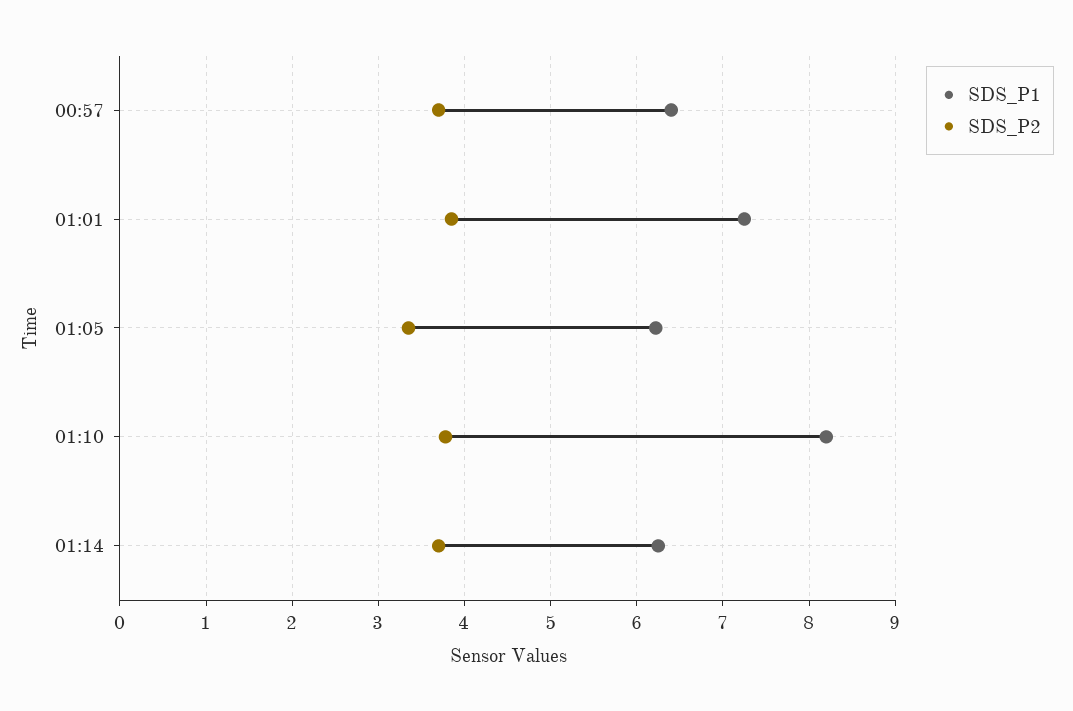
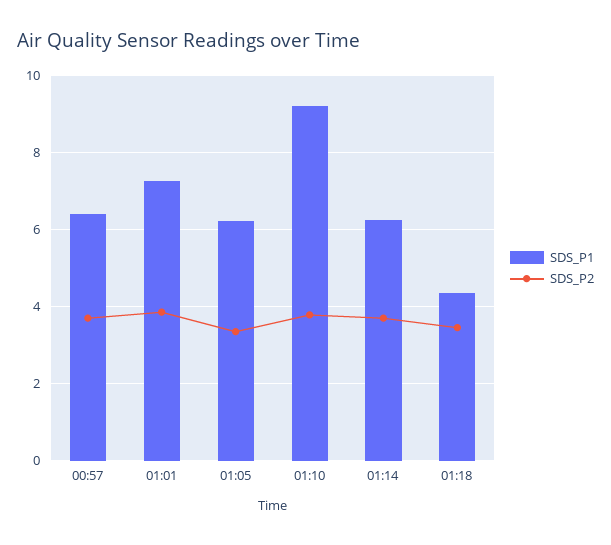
SDS_P1, 01:10: 8.2 -> 9.2
SDS_P1, 01:18: none -> 4.4
SDS_P2, 01:18: none -> 3.4

